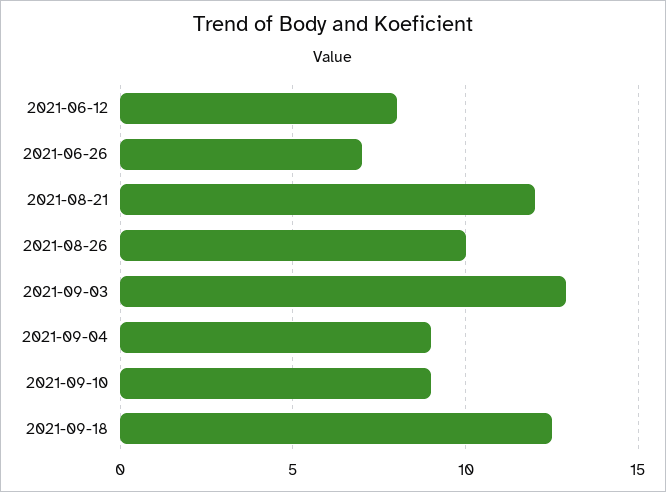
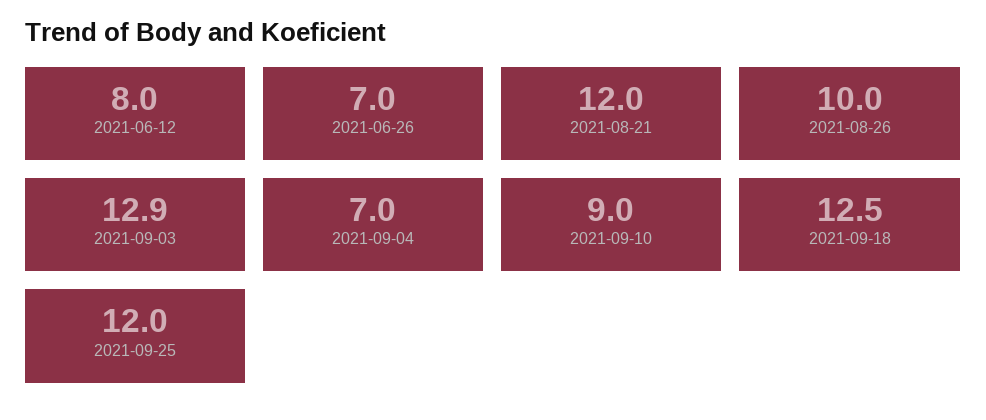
2021-09-04: 9 -> 7
2021-09-25: none -> 12

